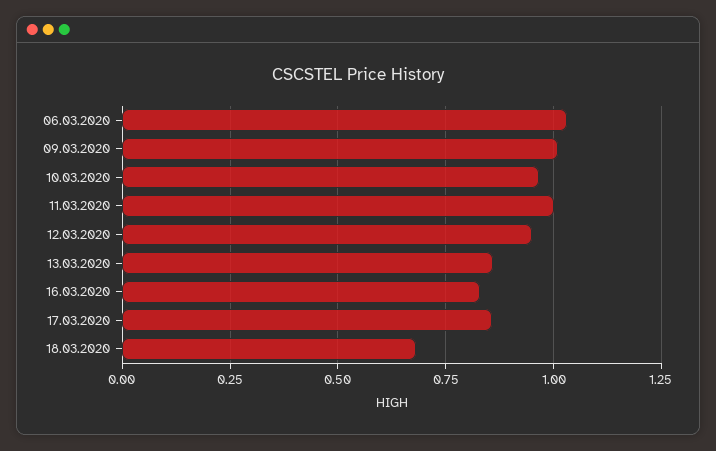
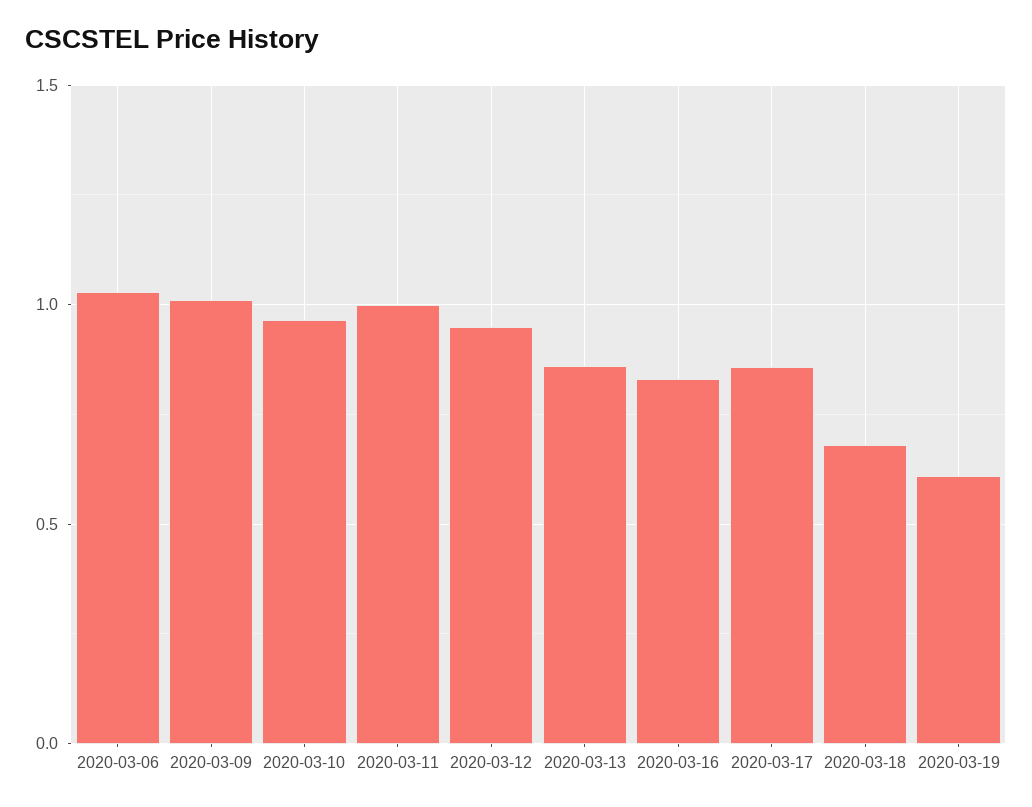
2020-03-19: none -> 0.6

